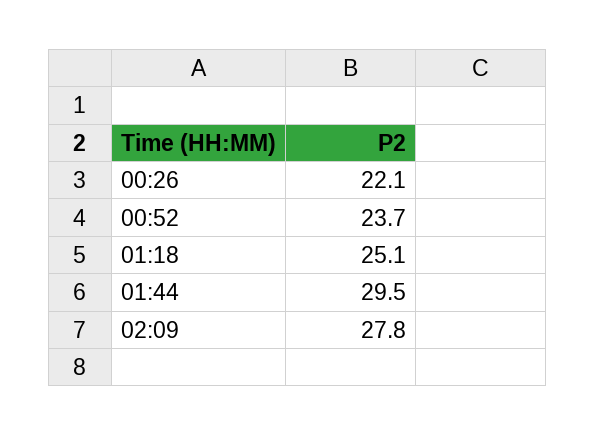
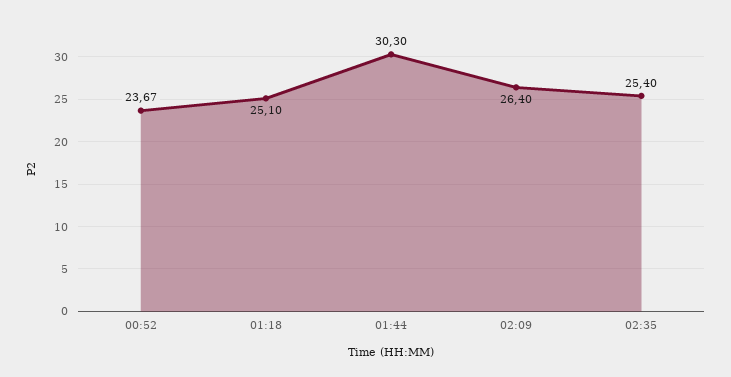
00:26: 22.1 -> none
01:44: 29.5 -> 30.3
02:09: 27.8 -> 26.4
02:35: none -> 25.4

